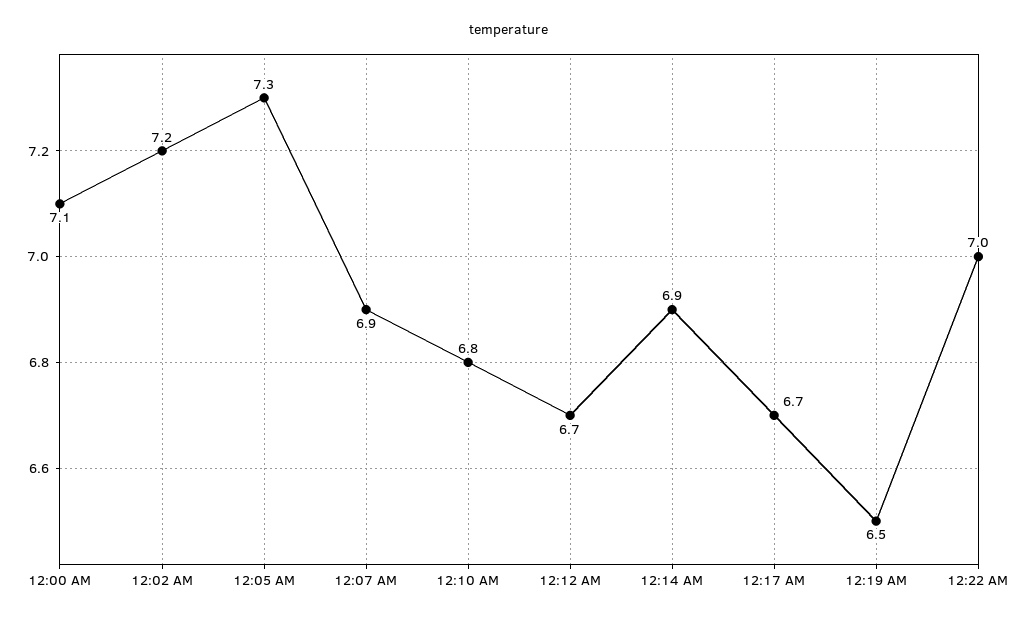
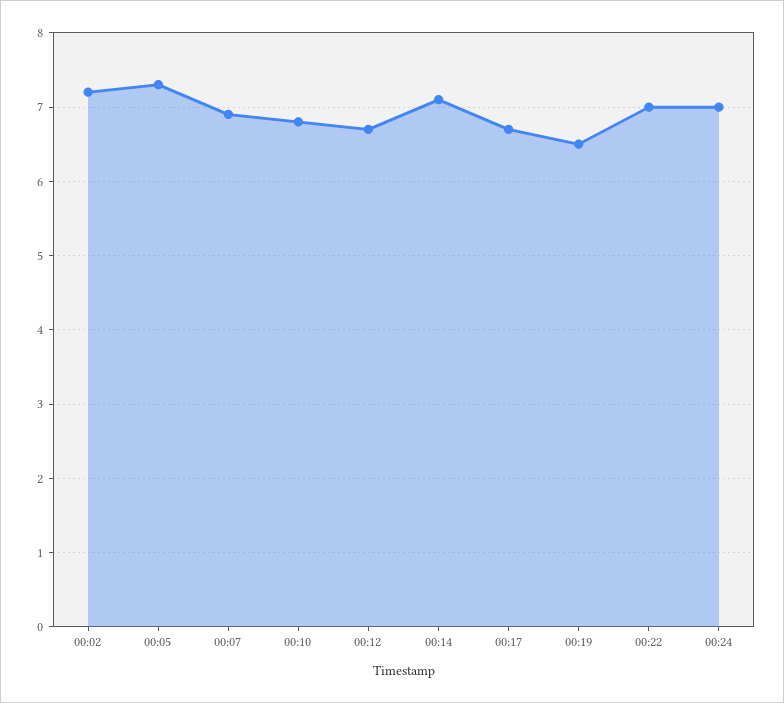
12:00 AM: 7.1 -> none
12:14 AM: 6.9 -> 7.1
00:24: none -> 7

